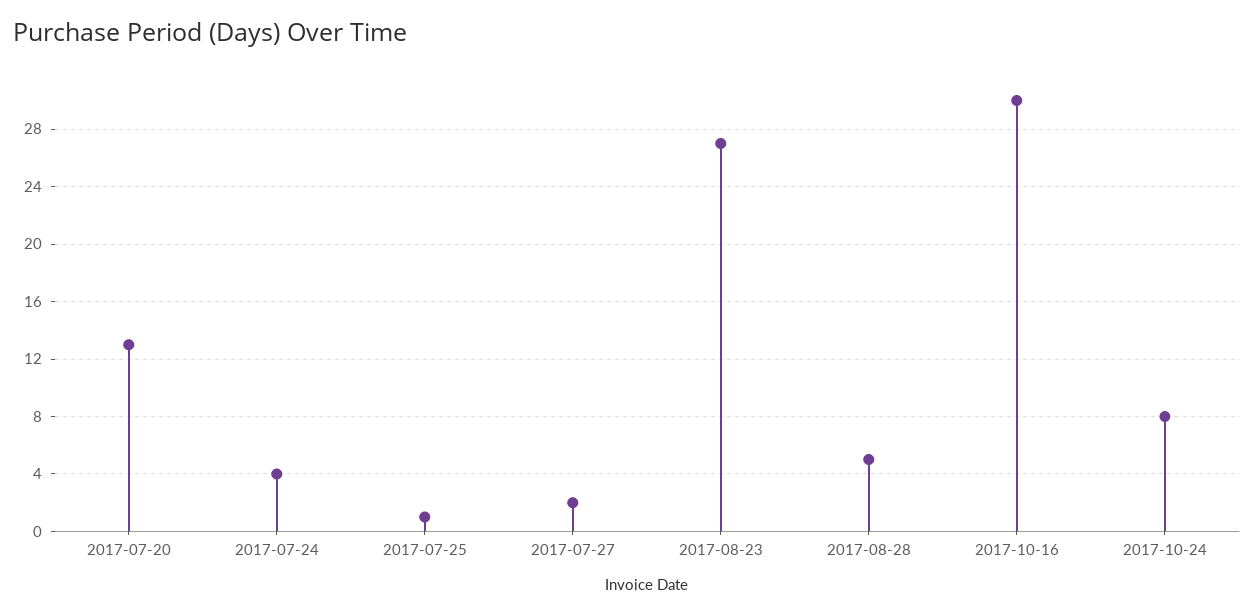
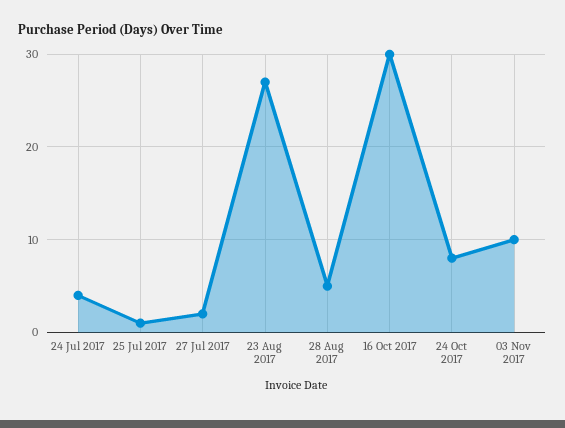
2017-07-20: 13 -> none
03 Nov 2017: none -> 10

